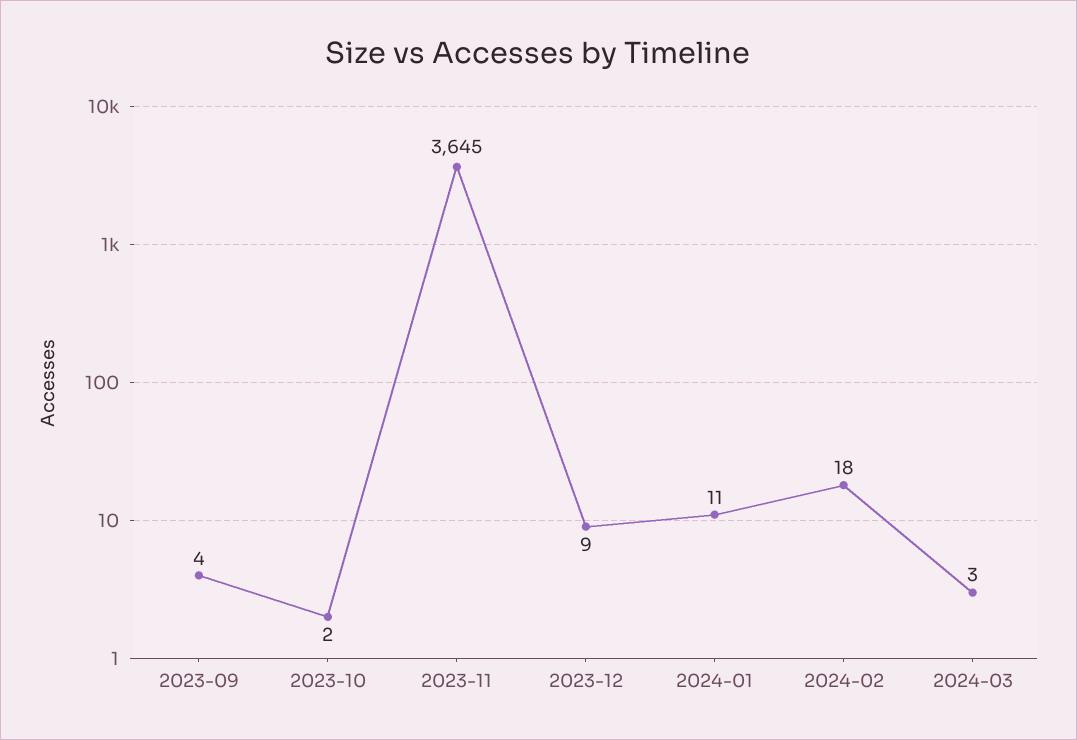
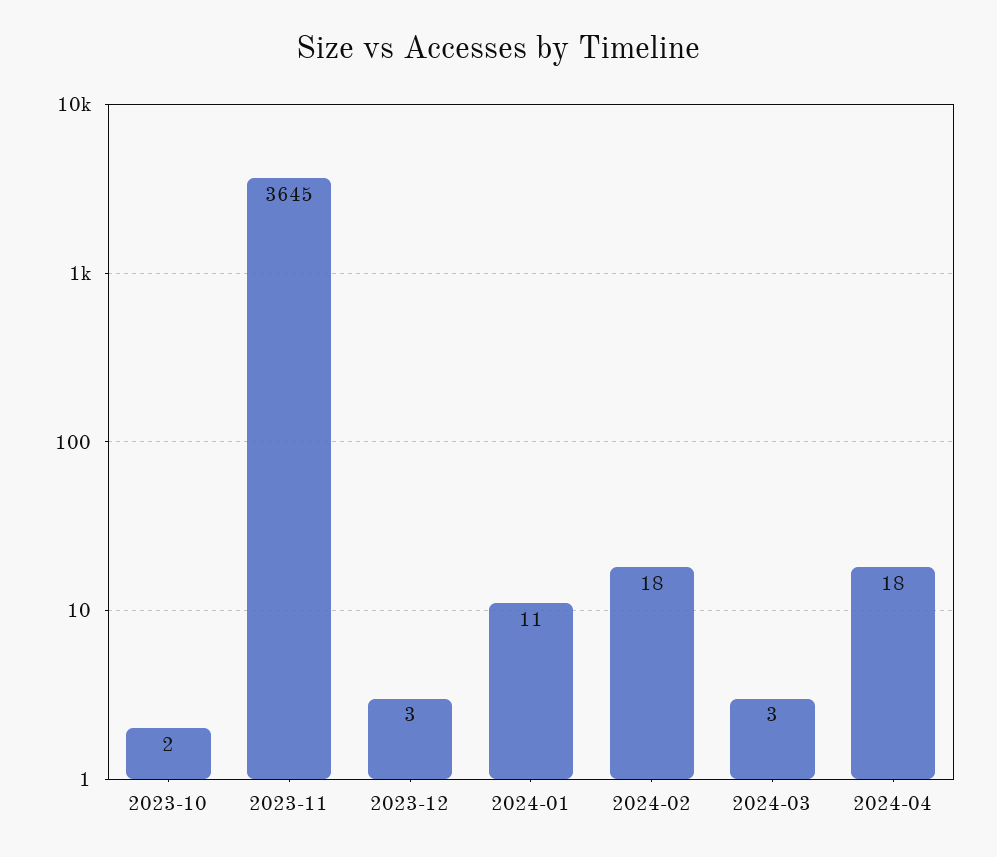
2023-09: 4 -> none
2023-12: 9 -> 3
2024-04: none -> 18

